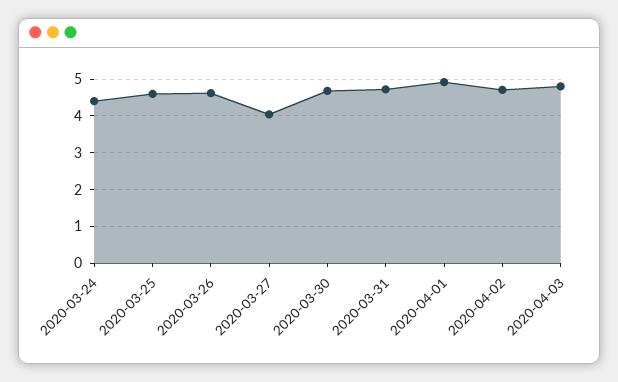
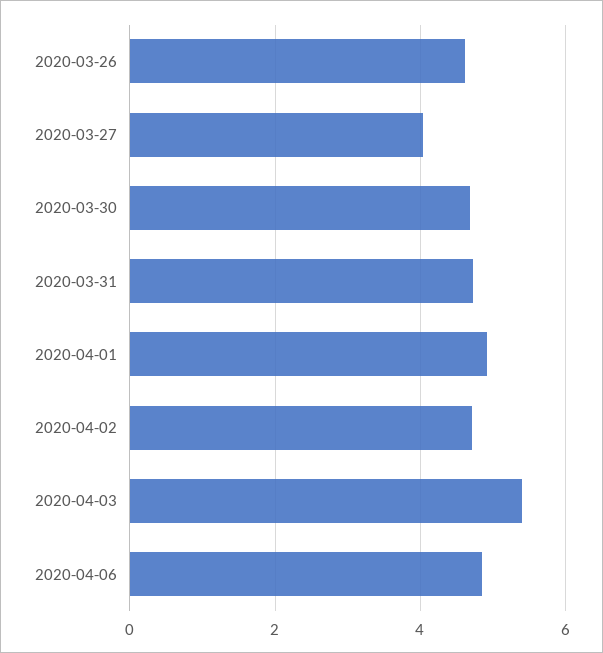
2020-03-24: 4.4 -> none
2020-03-25: 4.6 -> none
2020-04-03: 4.8 -> 5.4
2020-04-06: none -> 4.8

